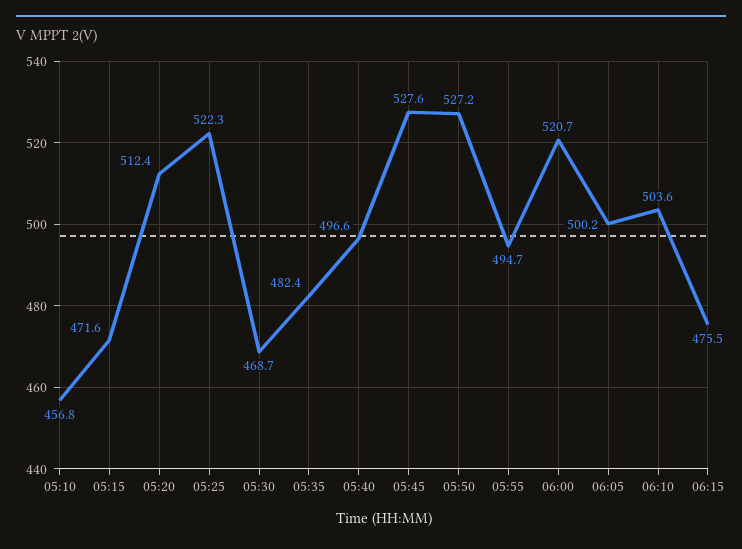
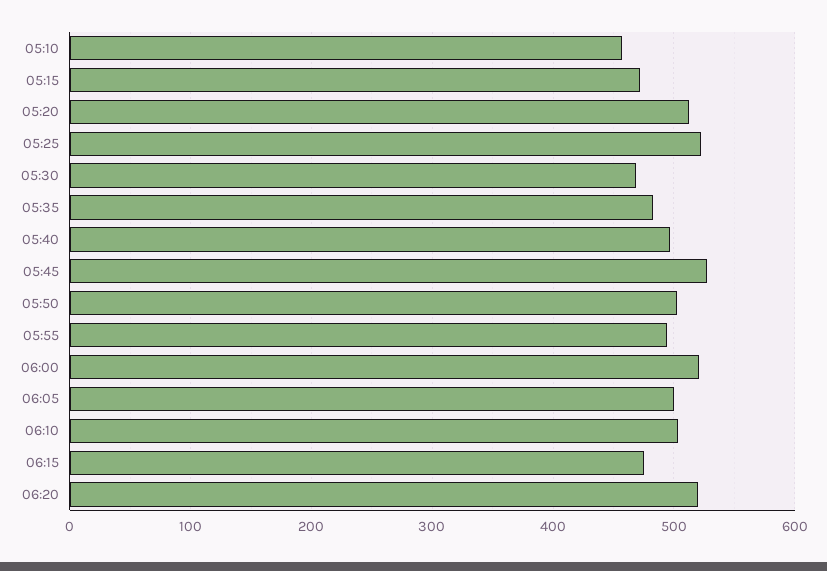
05:50: 527.2 -> 500
06:20: none -> 520

